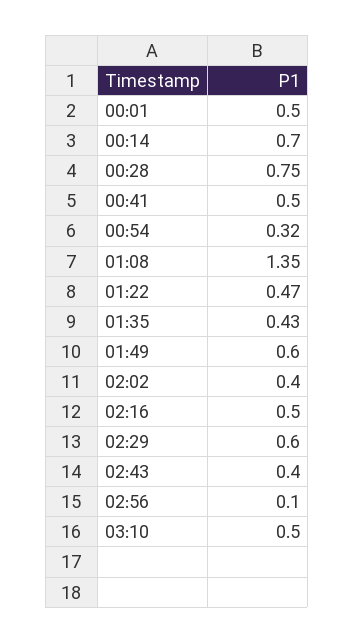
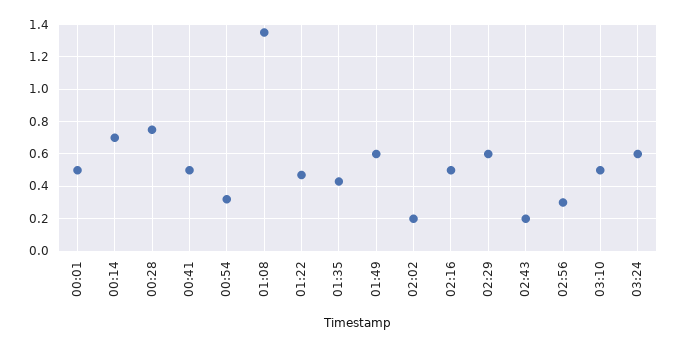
02:02: 0.4 -> 0.2
02:43: 0.4 -> 0.2
02:56: 0.1 -> 0.3
03:24: none -> 0.6

